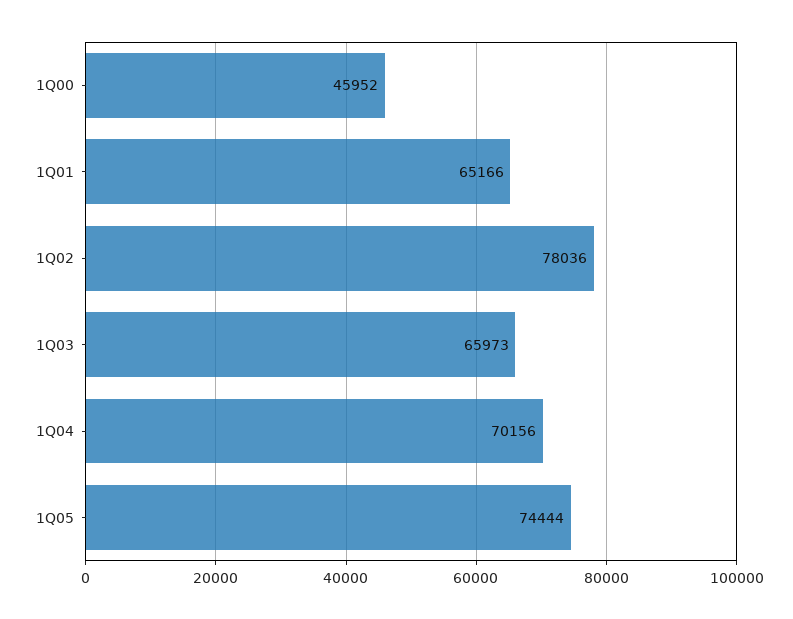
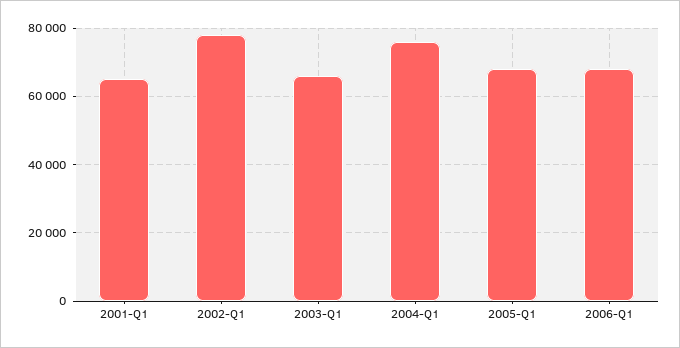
1Q00: 45952 -> none
1Q04: 70156 -> 76000
1Q05: 74444 -> 68000
2006-Q1: none -> 68000

